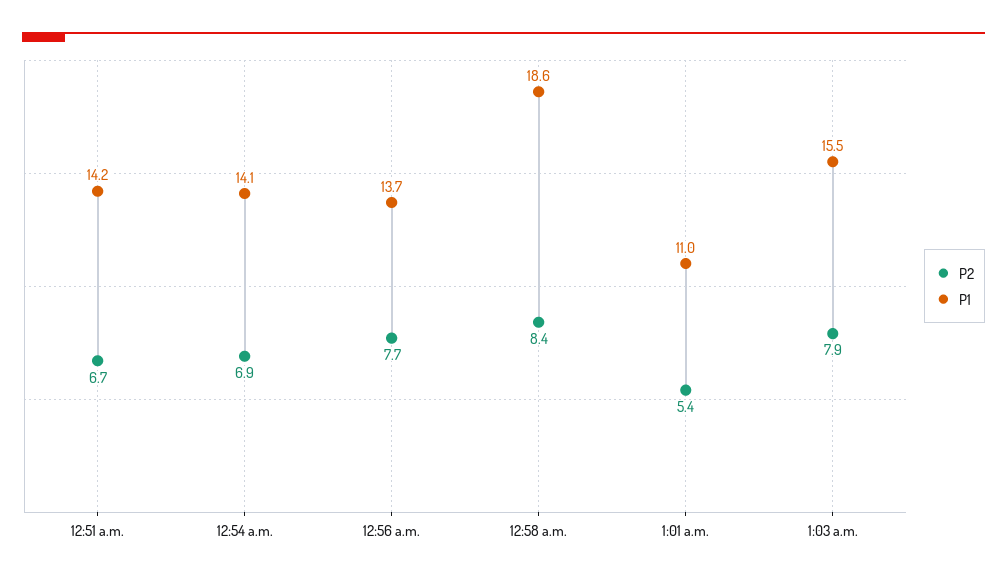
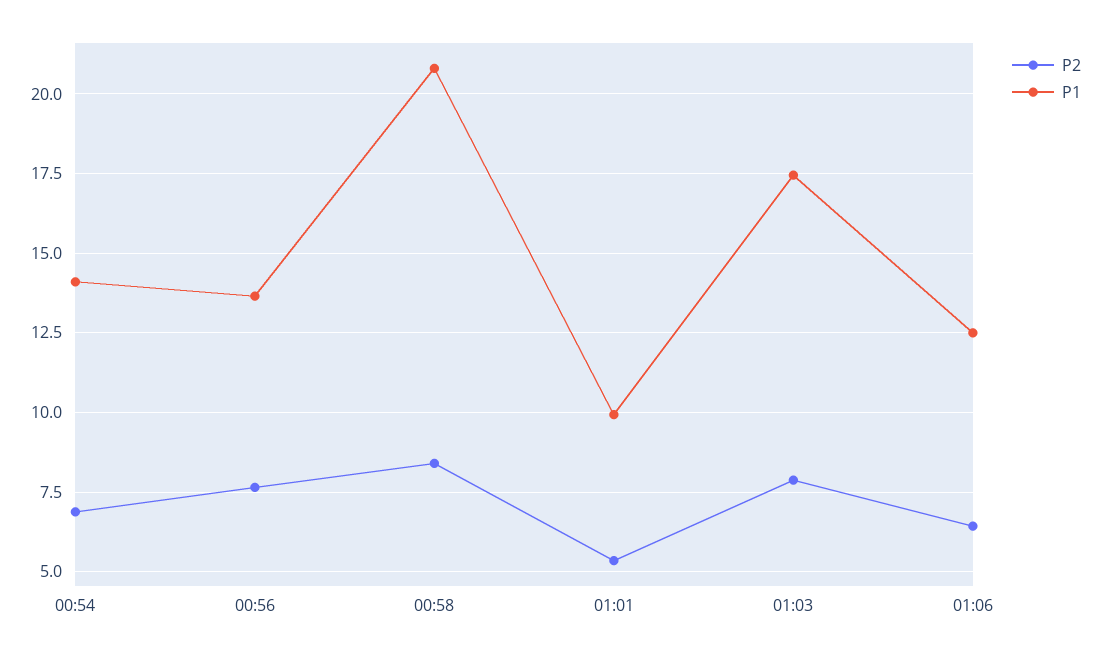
P2, 12:51 a.m.: 6.7 -> none
P1, 12:51 a.m.: 14.2 -> none
P1, 12:58 a.m.: 18.6 -> 20.75
P1, 1:01 a.m.: 11 -> 10
P1, 1:03 a.m.: 15.5 -> 17.5
P2, 01:06: none -> 6.5
P1, 01:06: none -> 12.5

